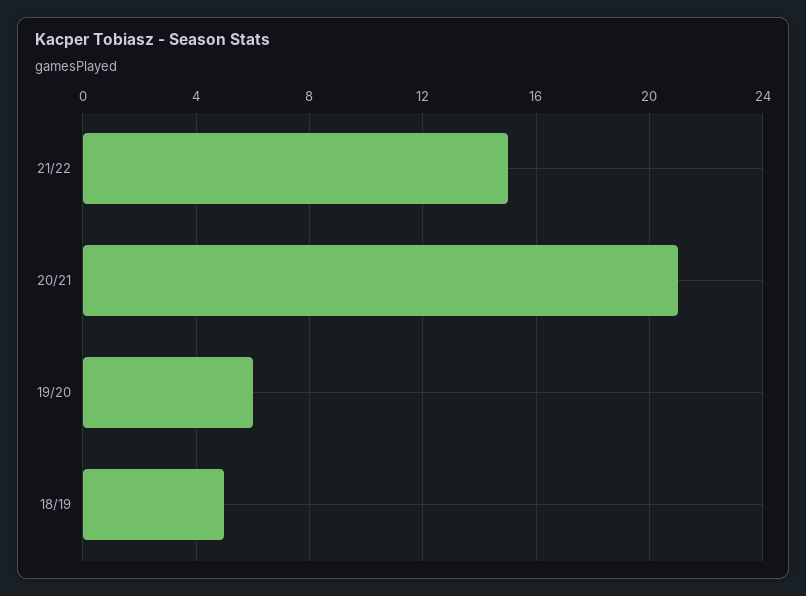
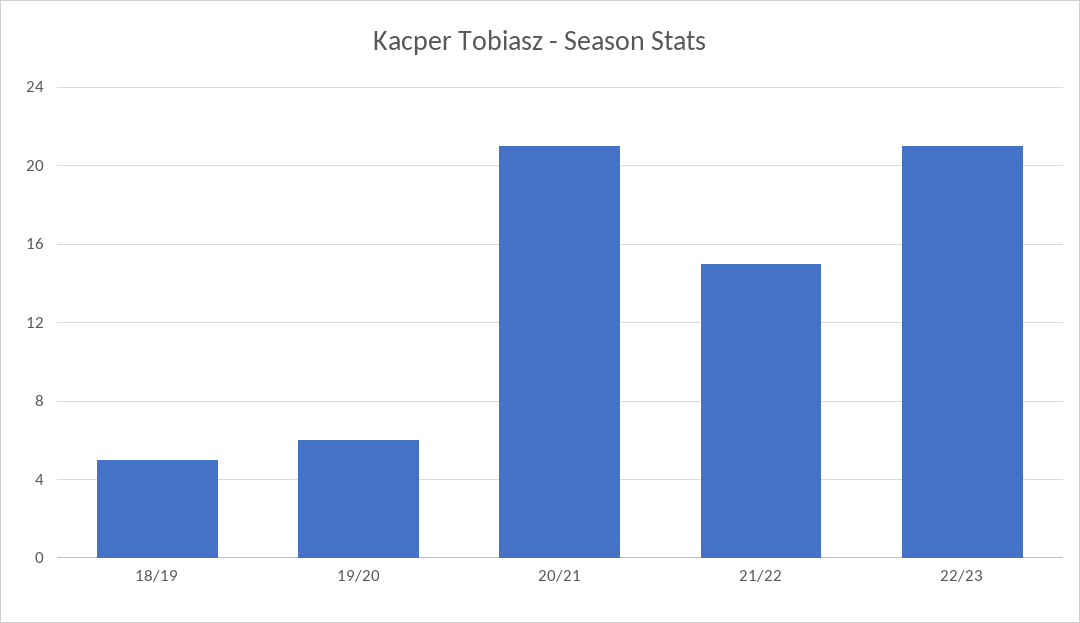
22/23: none -> 21

